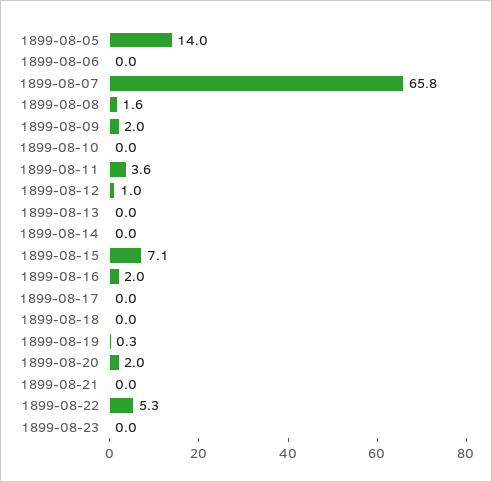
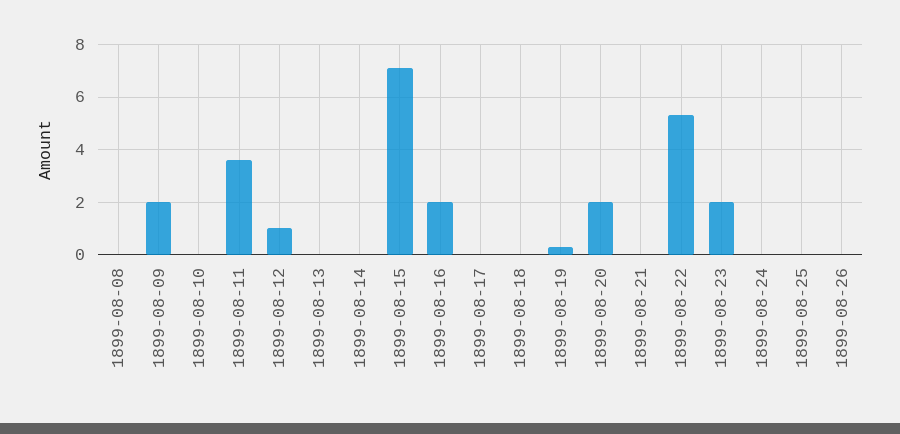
1899-08-05: 14 -> none
1899-08-06: 0 -> none
1899-08-07: 65.8 -> none
1899-08-08: 1.6 -> 0
1899-08-23: 0 -> 2
1899-08-24: none -> 0
1899-08-25: none -> 0
1899-08-26: none -> 0

